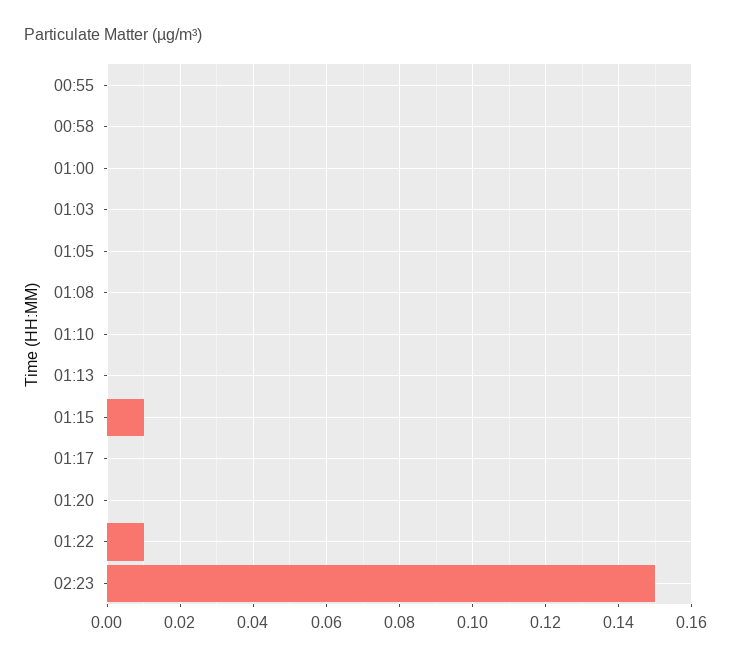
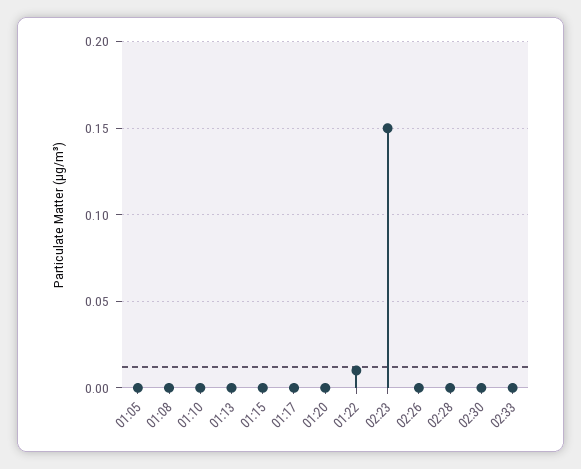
00:55: 0 -> none
00:58: 0 -> none
01:00: 0 -> none
01:03: 0 -> none
01:15: 0.01 -> 0
02:26: none -> 0
02:28: none -> 0
02:30: none -> 0
02:33: none -> 0

